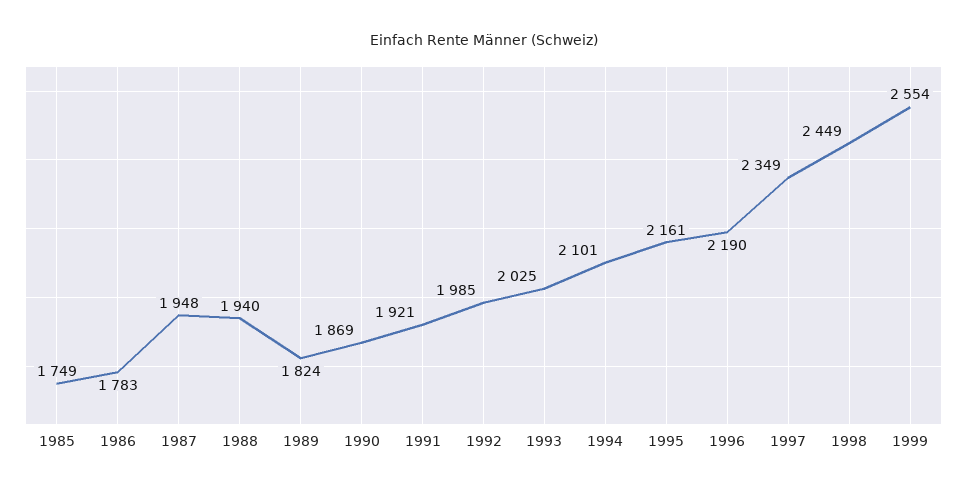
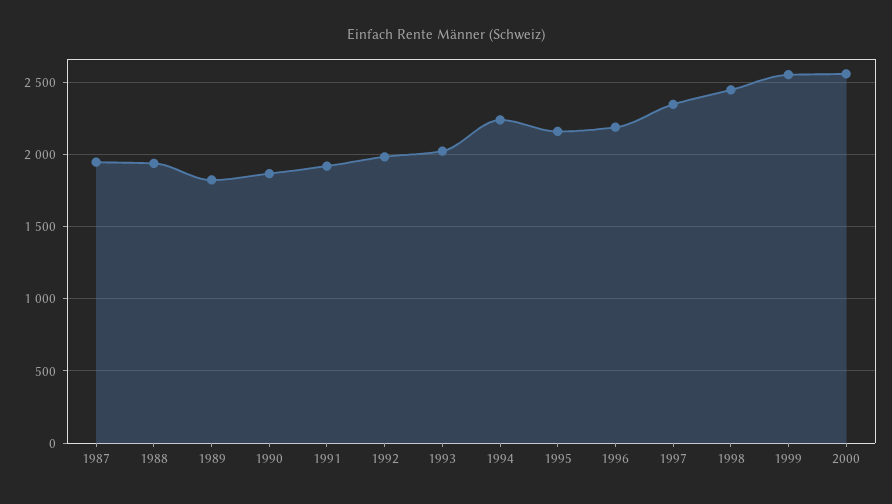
1985: 1749 -> none
1986: 1783 -> none
1994: 2101 -> 2250
2000: none -> 2550

